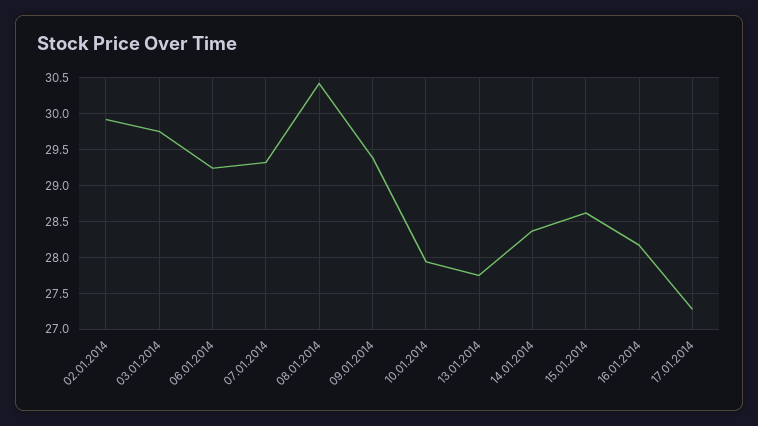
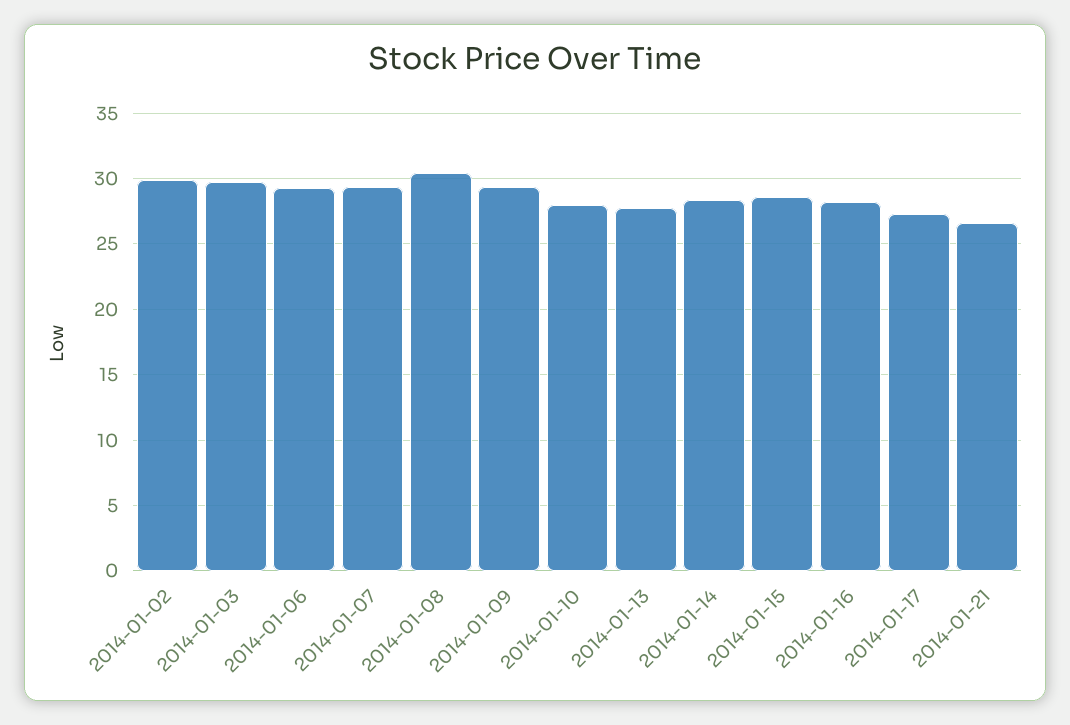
2014-01-21: none -> 26.5

